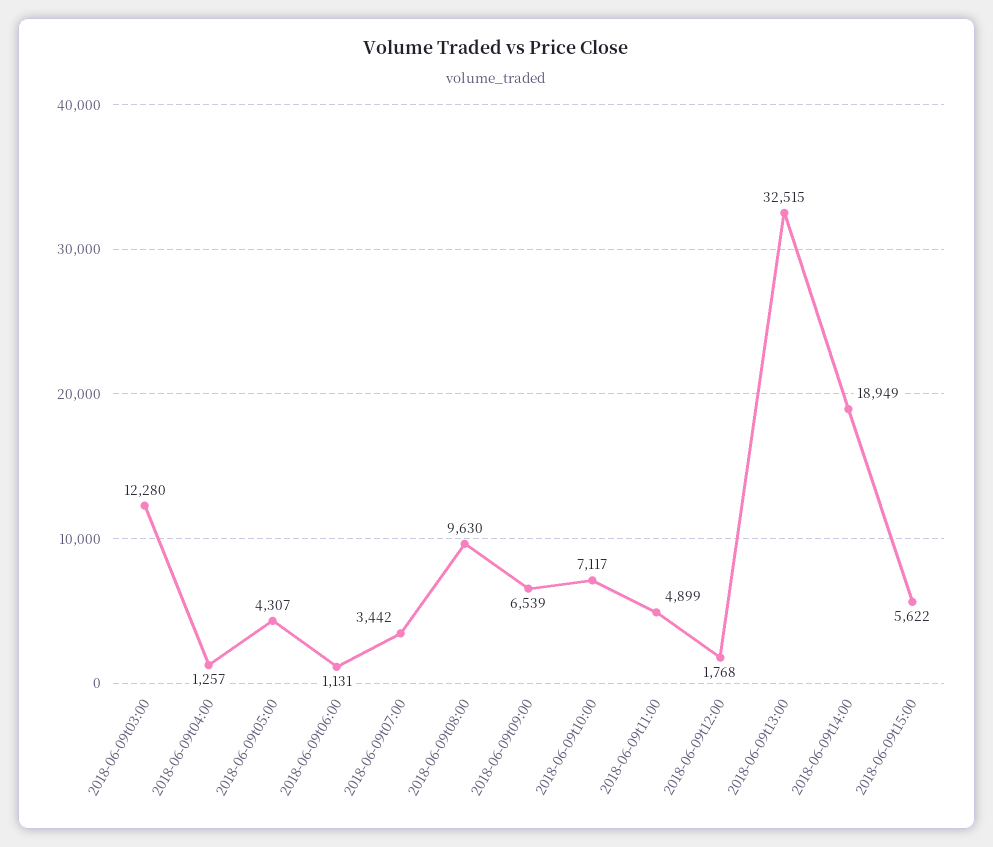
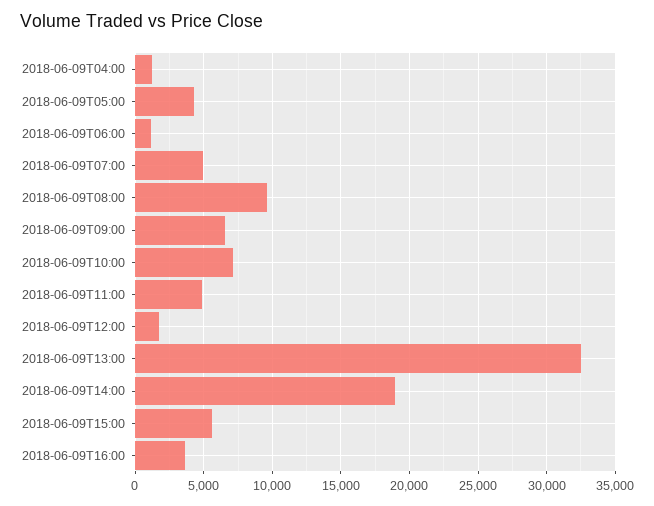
2018-06-09t03:00: 12280 -> none
2018-06-09t07:00: 3442 -> 5000
2018-06-09T16:00: none -> 3500

